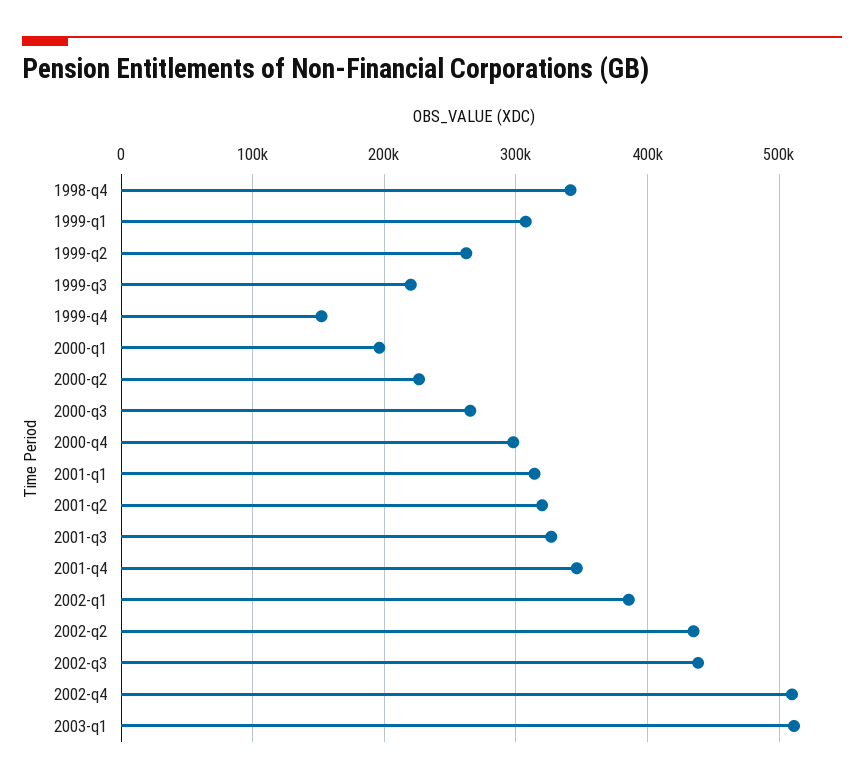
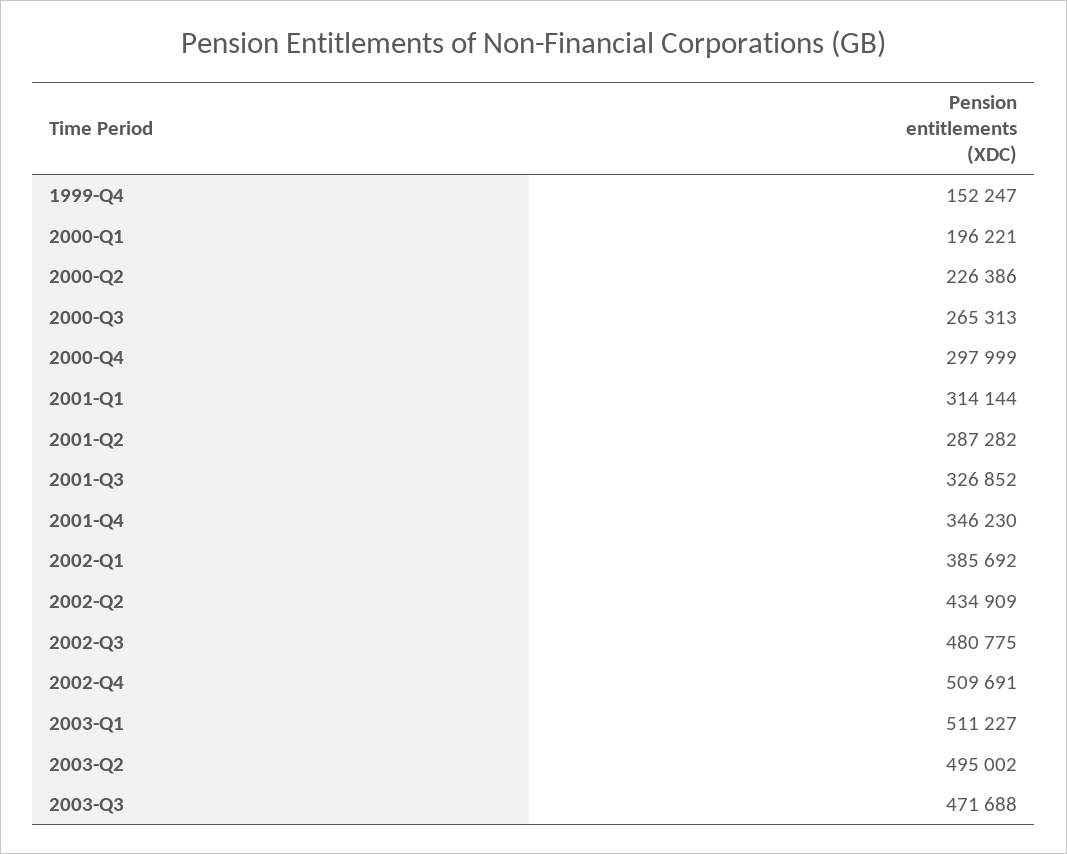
1998-q4: 340000 -> none
1999-q1: 310000 -> none
1999-q2: 260000 -> none
1999-q3: 220000 -> none
2001-q2: 320000 -> 287282
2002-q3: 440000 -> 480775
2003-Q2: none -> 495002
2003-Q3: none -> 471688

